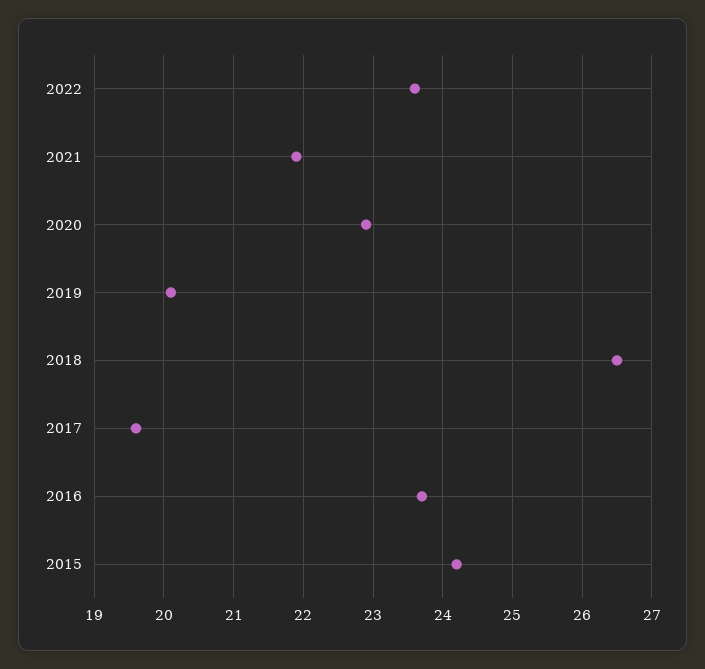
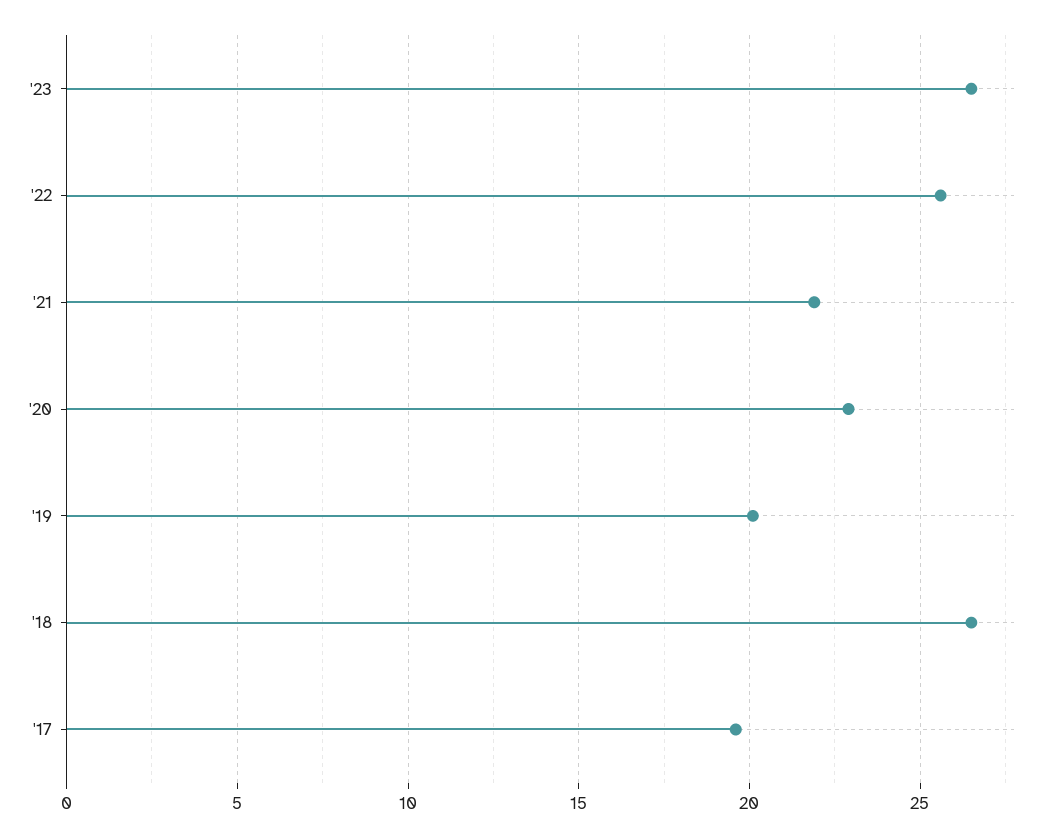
2022: 23.6 -> 25.5
2016: 23.7 -> none
2015: 24.2 -> none
'23: none -> 26.5

